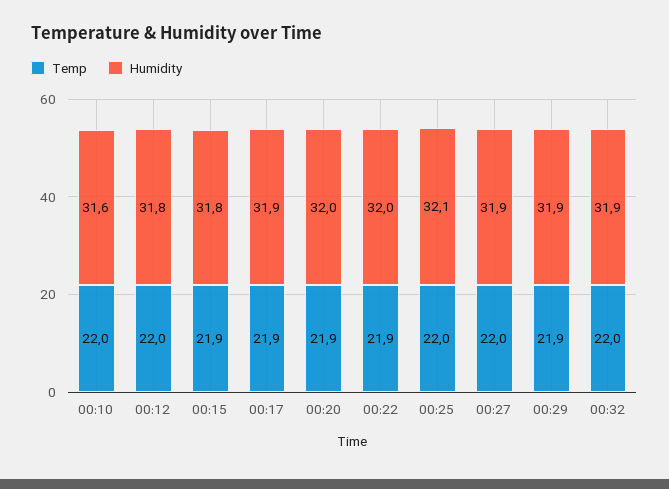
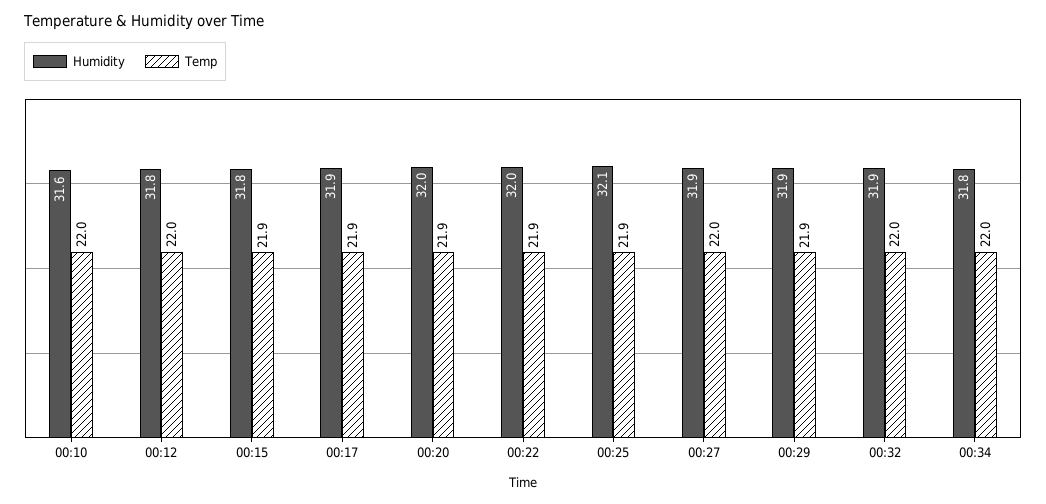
Temp, 00:25: 22 -> 21.9
Humidity, 00:34: none -> 31.8
Temp, 00:34: none -> 22

